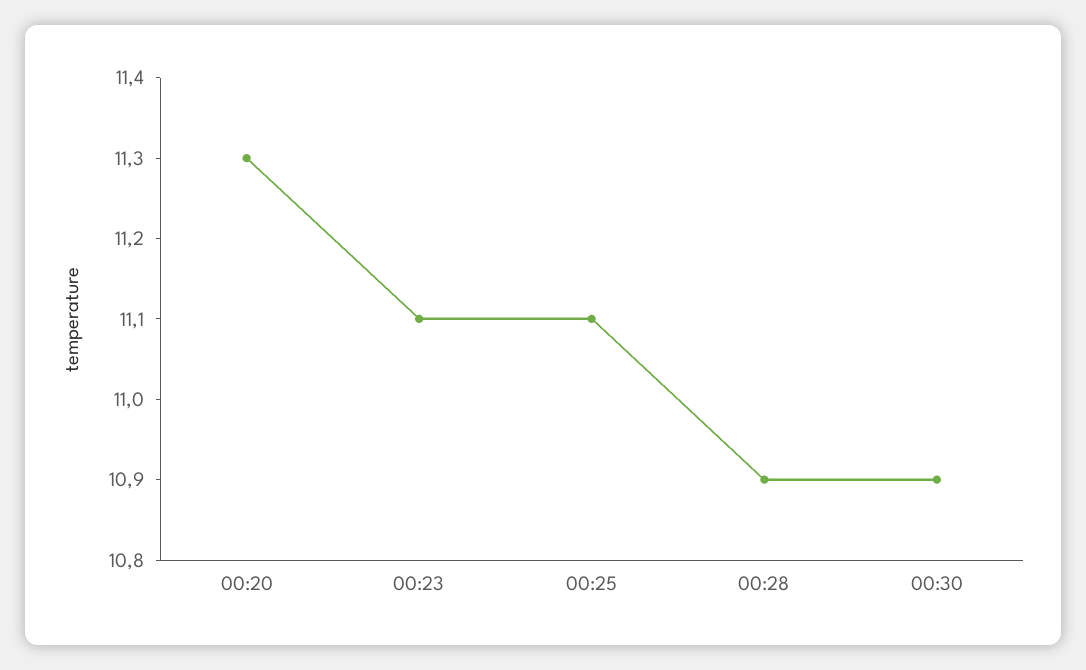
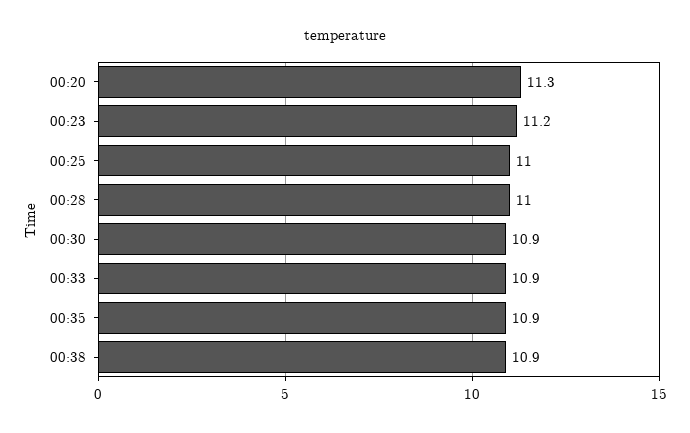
00:23: 11.1 -> 11.2
00:25: 11.1 -> 11
00:28: 10.9 -> 11
00:33: none -> 10.9
00:35: none -> 10.9
00:38: none -> 10.9

